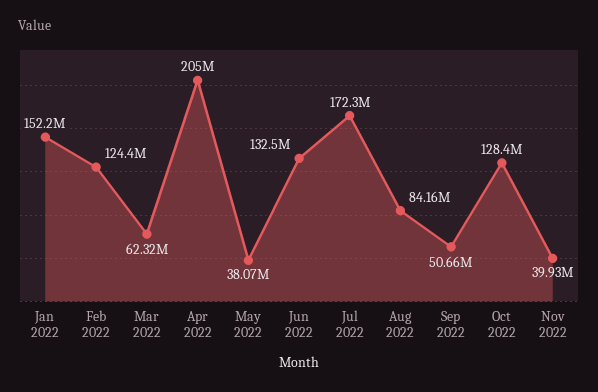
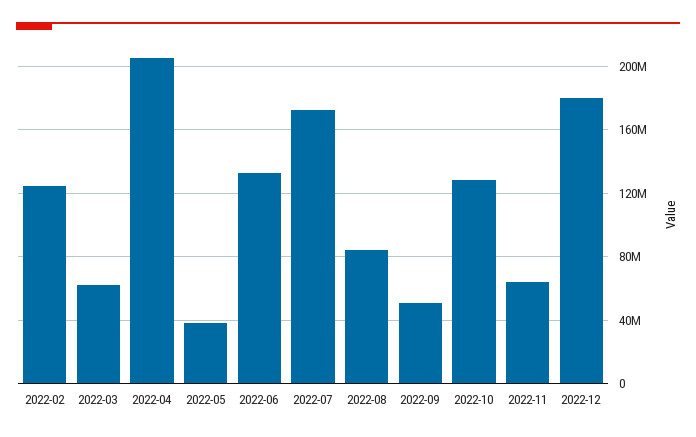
Jan 2022: 152200000 -> none
Nov 2022: 39930000 -> 65000000
2022-12: none -> 180000000

